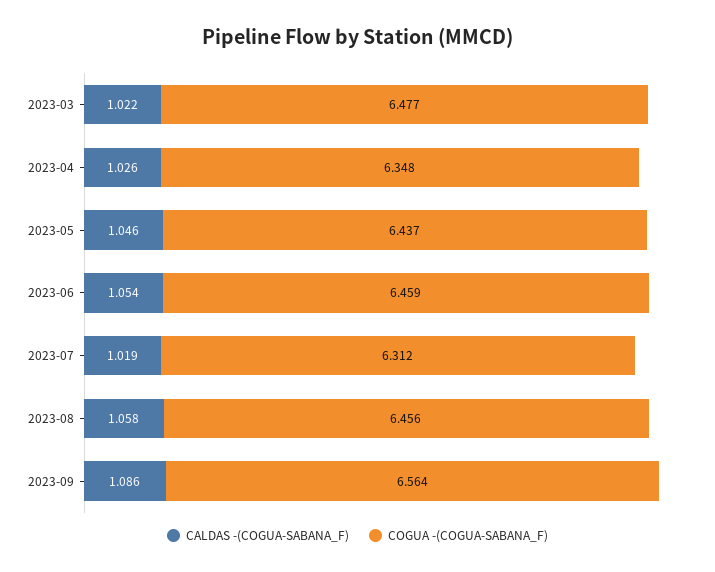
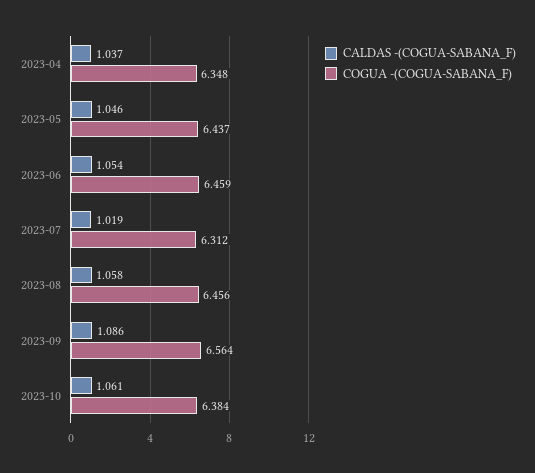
CALDAS -(COGUA-SABANA_F), 2023-03: 1.022 -> none
COGUA -(COGUA-SABANA_F), 2023-03: 6.477 -> none
CALDAS -(COGUA-SABANA_F), 2023-04: 1.026 -> 1.037
CALDAS -(COGUA-SABANA_F), 2023-10: none -> 1.061
COGUA -(COGUA-SABANA_F), 2023-10: none -> 6.384

